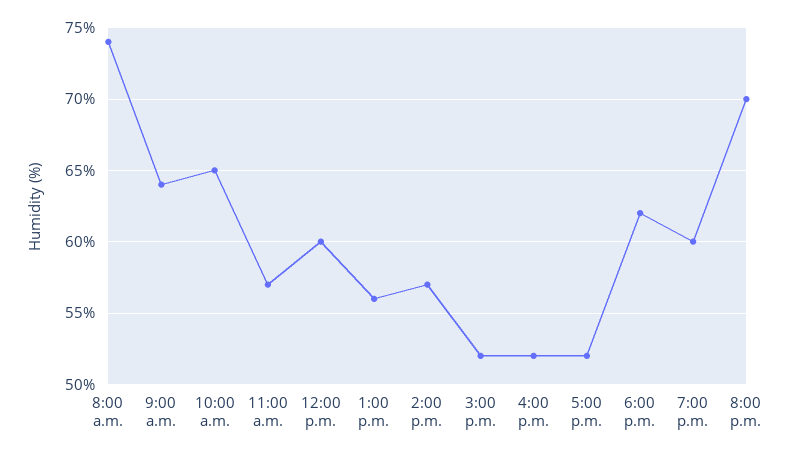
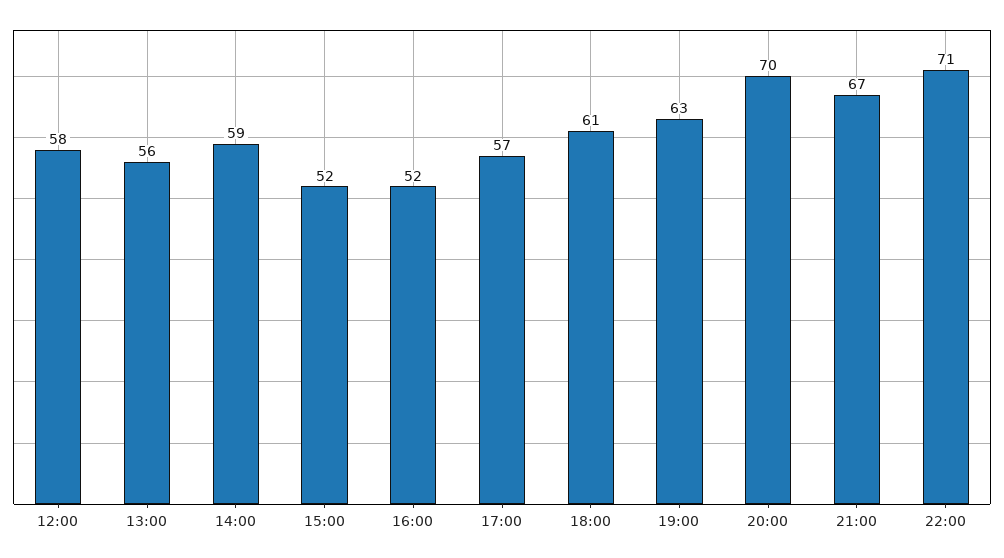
8:00 a.m.: 74 -> none
9:00 a.m.: 64 -> none
10:00 a.m.: 65 -> none
11:00 a.m.: 57 -> none
12:00 p.m.: 60 -> 58
2:00 p.m.: 57 -> 59
5:00 p.m.: 52 -> 57
6:00 p.m.: 62 -> 61
7:00 p.m.: 60 -> 63
21:00: none -> 67
22:00: none -> 71

